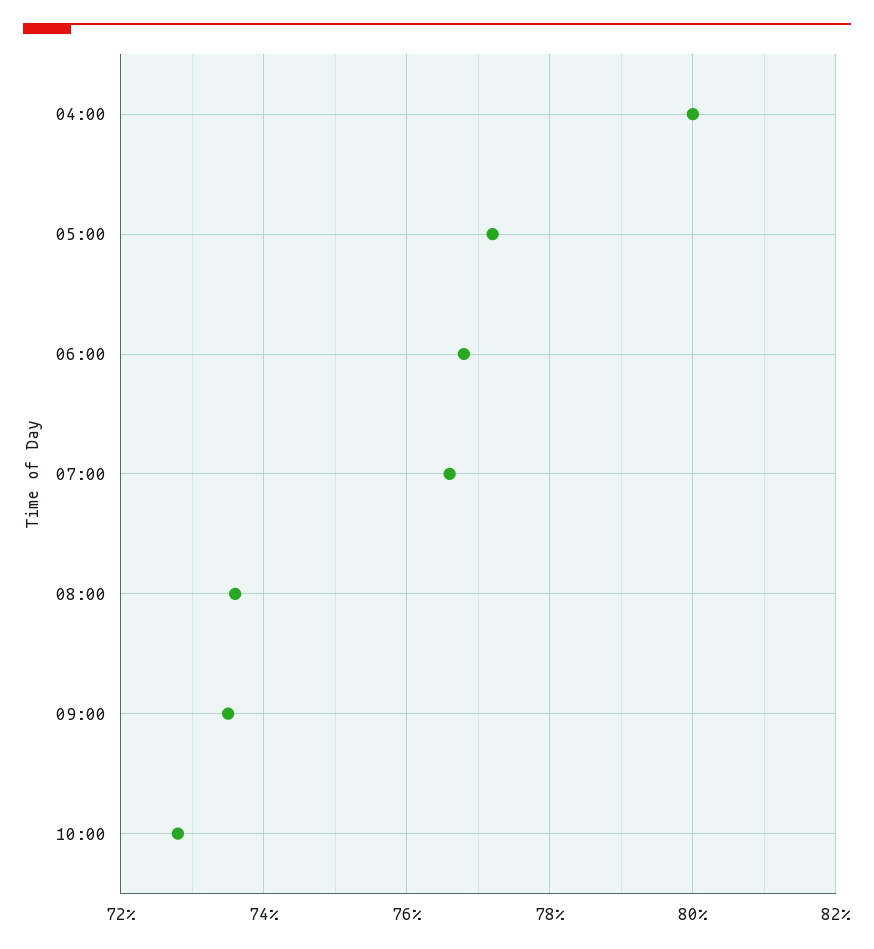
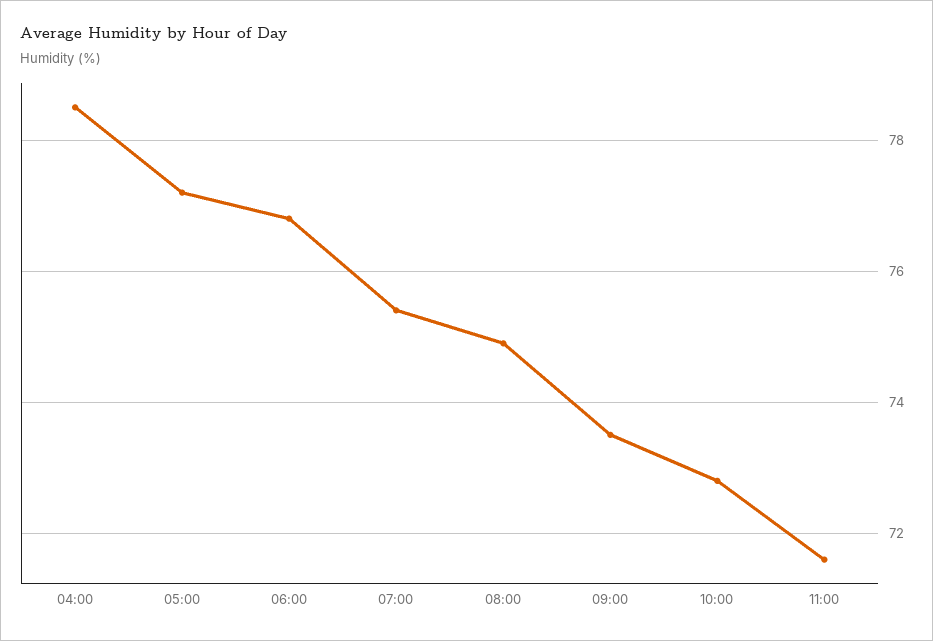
04:00: 80 -> 78.5
07:00: 76.5 -> 75.5
08:00: 73.5 -> 75
11:00: none -> 71.5

